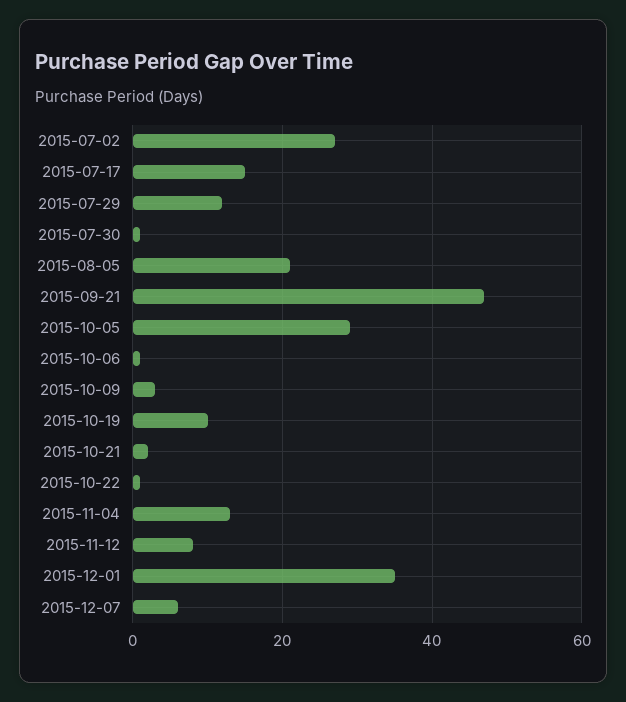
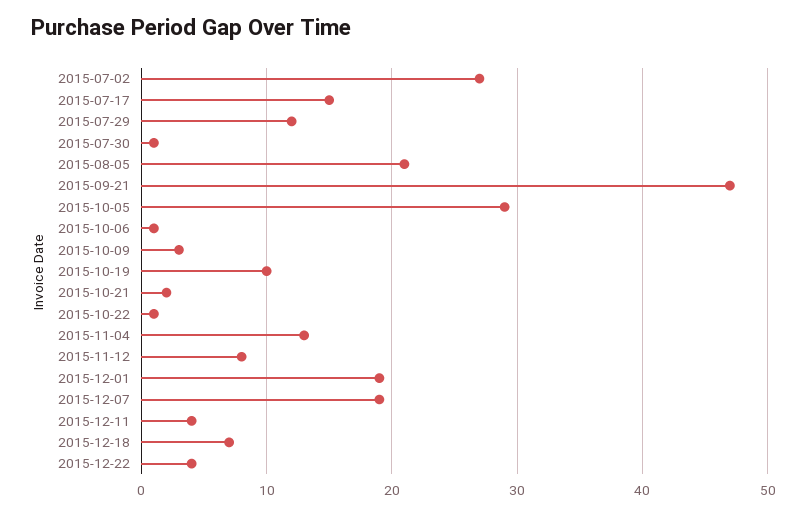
2015-12-01: 35 -> 19
2015-12-07: 5 -> 19
2015-12-11: none -> 4
2015-12-18: none -> 7
2015-12-22: none -> 4

